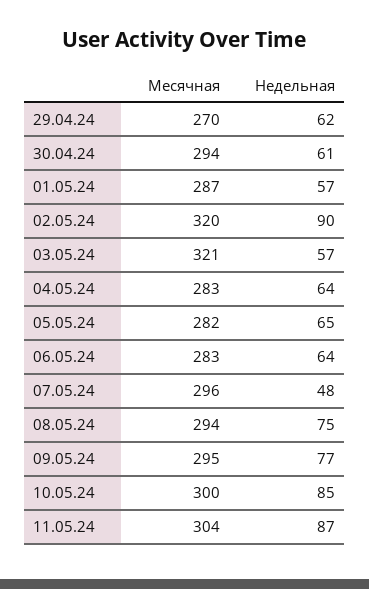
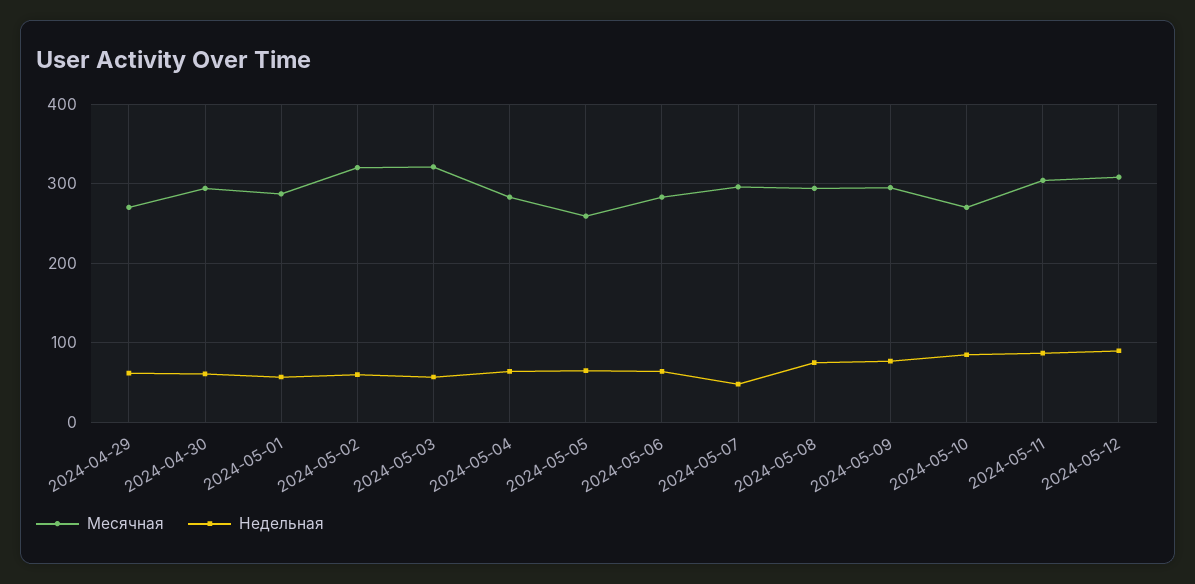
Недельная, 02.05.24: 90 -> 60
Месячная, 05.05.24: 282 -> 260
Месячная, 10.05.24: 300 -> 270
Месячная, 2024-05-12: none -> 310
Недельная, 2024-05-12: none -> 90

